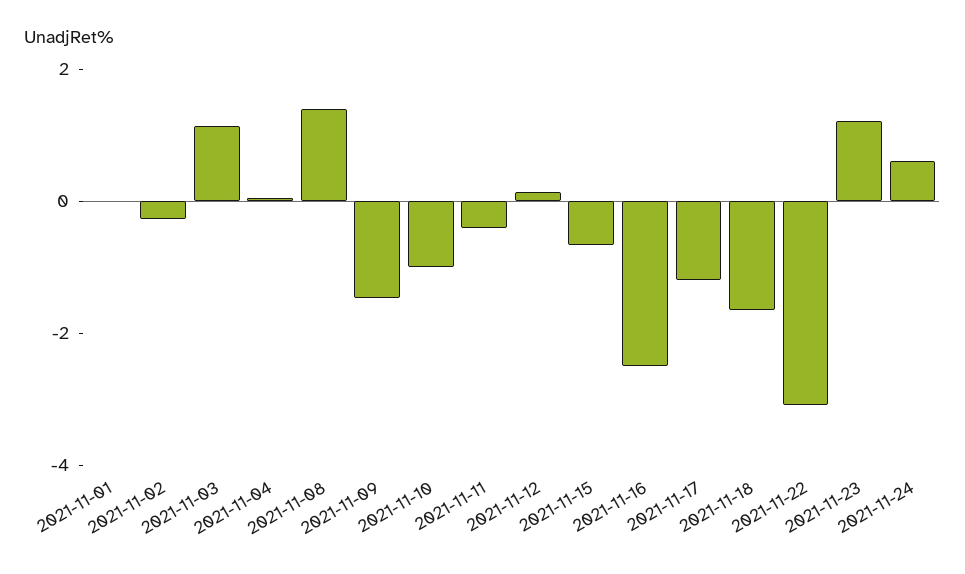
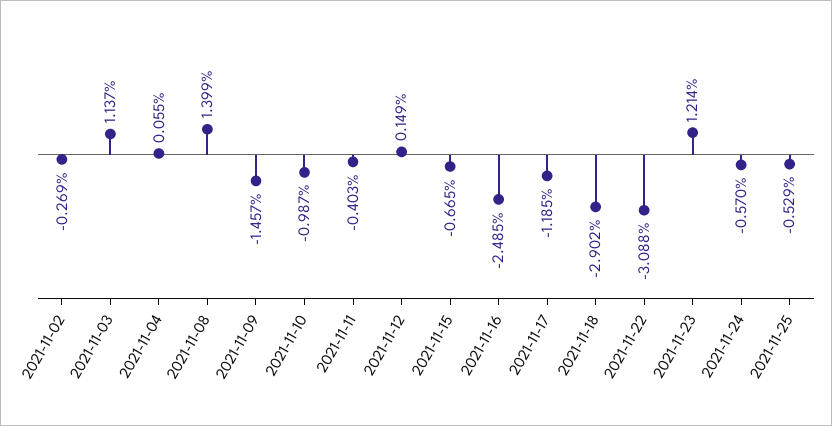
2021-11-01: 0 -> none
2021-11-18: -1.5 -> -2.902
2021-11-24: 0.5 -> -0.57
2021-11-25: none -> -0.529

